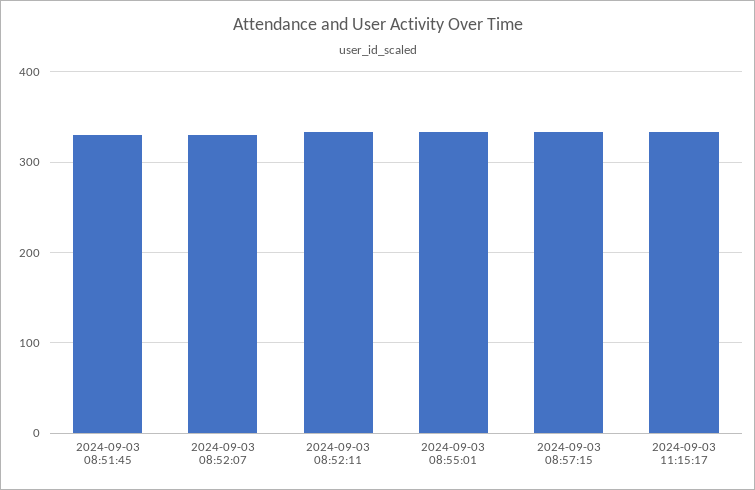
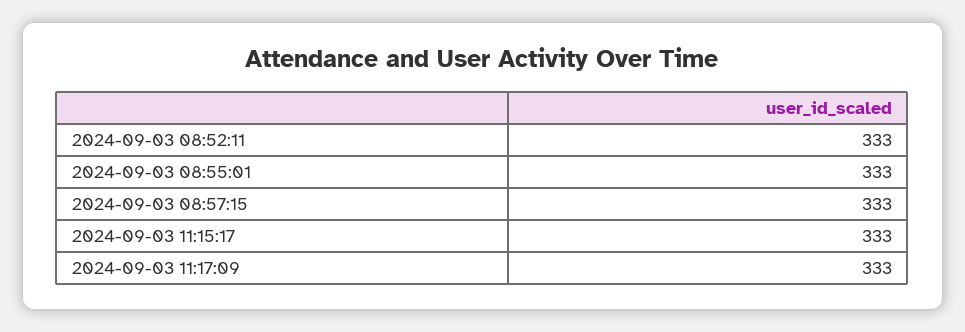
2024-09-03 08:51:45: 330 -> none
2024-09-03 08:52:07: 330 -> none
2024-09-03 11:17:09: none -> 333

